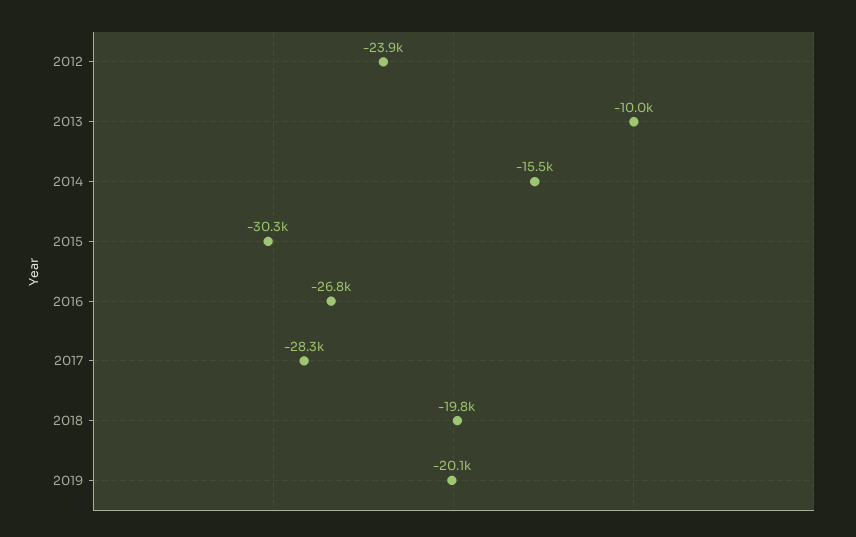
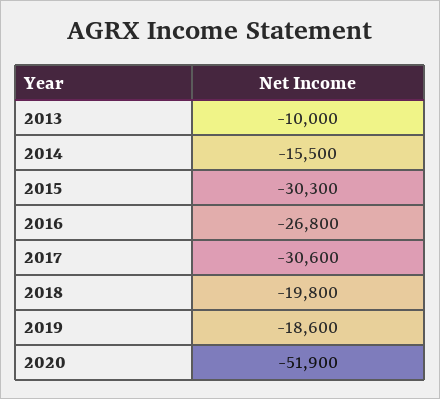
2012: -23900 -> none
2017: -28300 -> -30600
2019: -20100 -> -18600
2020: none -> -51900

